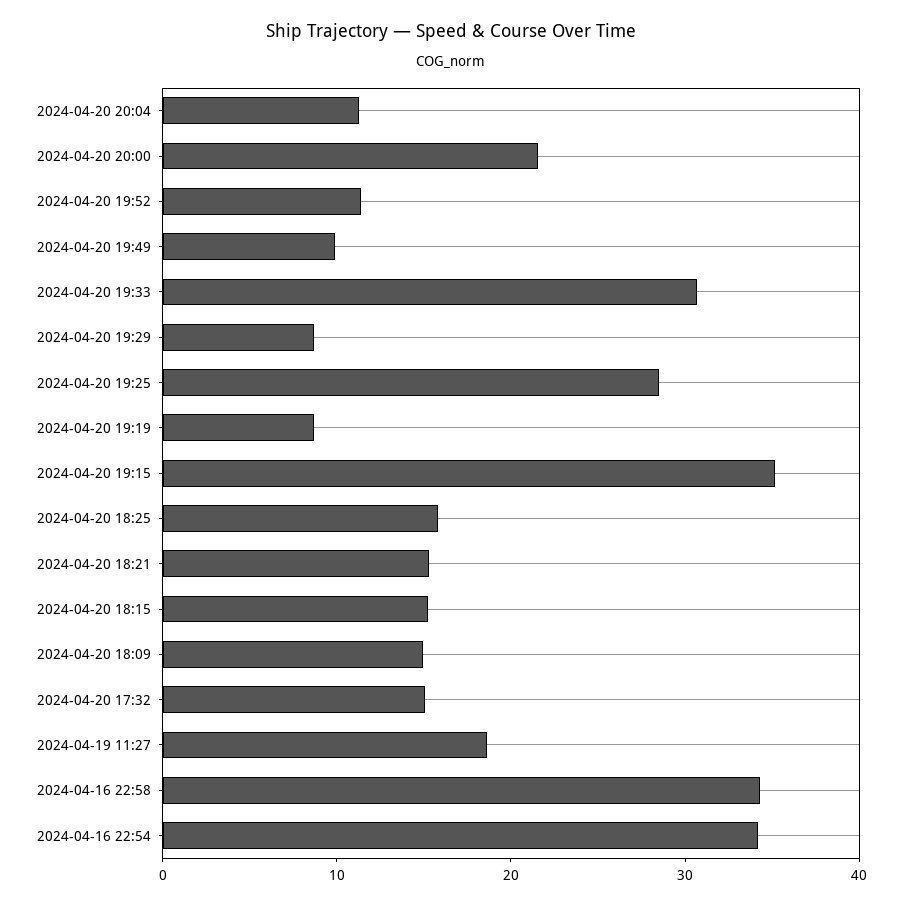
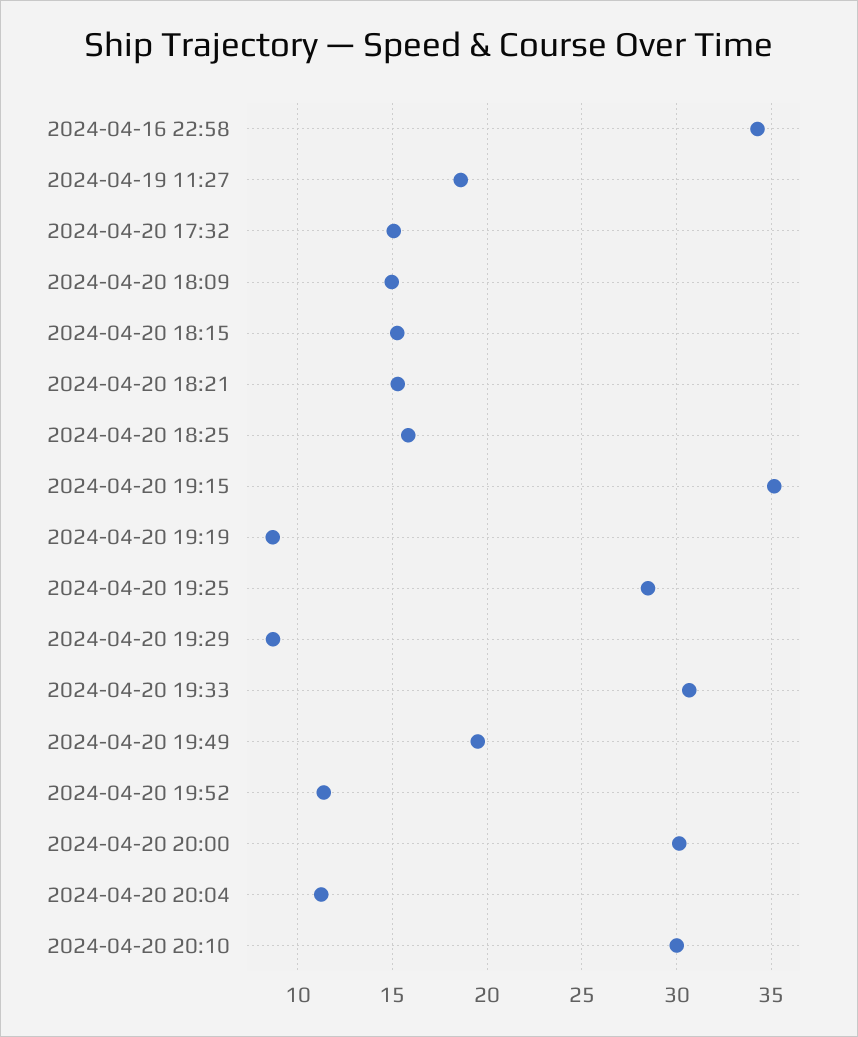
2024-04-20 20:00: 22 -> 30
2024-04-20 19:49: 10 -> 19.5
2024-04-16 22:54: 34 -> none
2024-04-20 20:10: none -> 30

